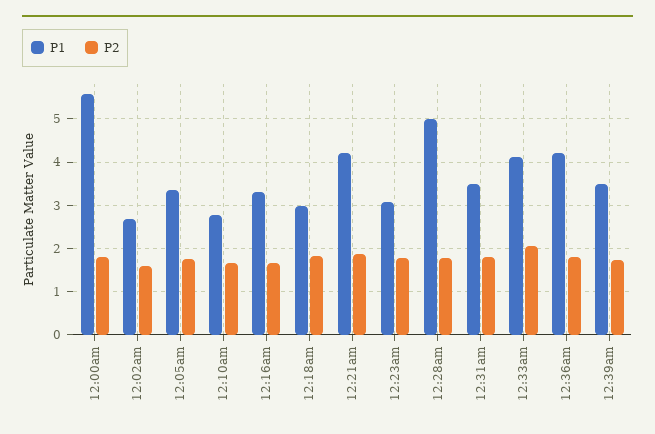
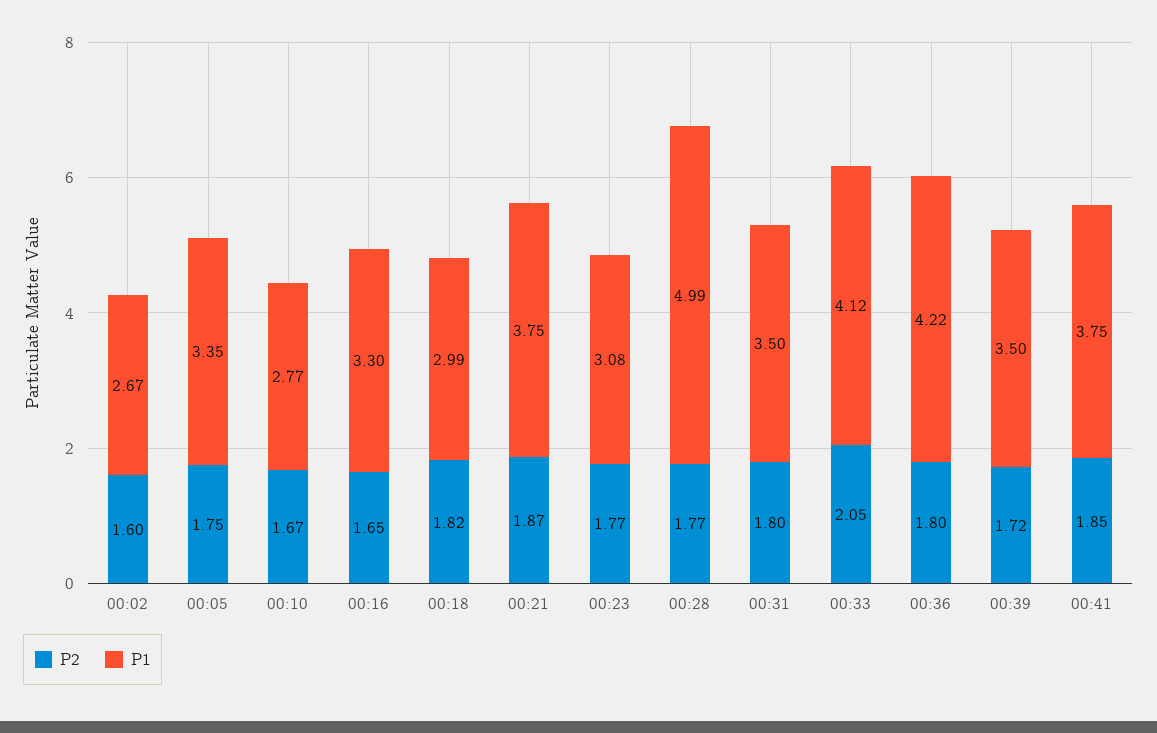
P1, 12:00am: 5.6 -> none
P2, 12:00am: 1.8 -> none
P1, 12:21am: 4.2 -> 3.75
P2, 00:41: none -> 1.85
P1, 00:41: none -> 3.75

